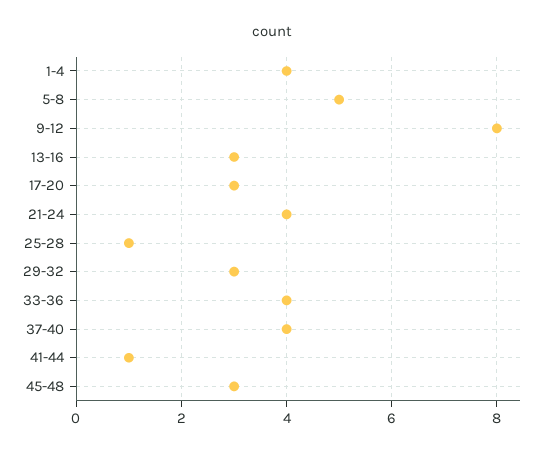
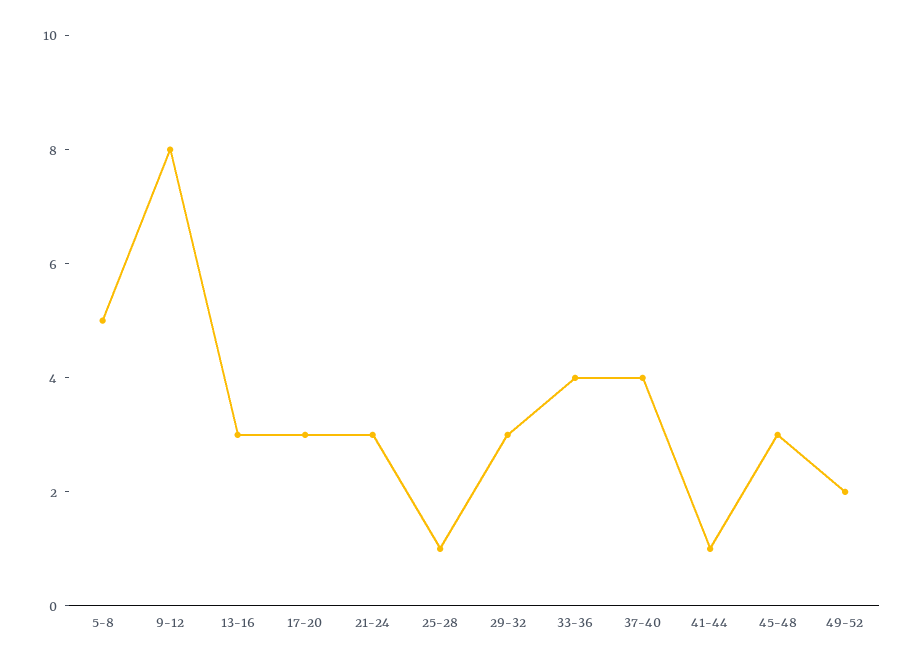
1-4: 4 -> none
21-24: 4 -> 3
49-52: none -> 2

